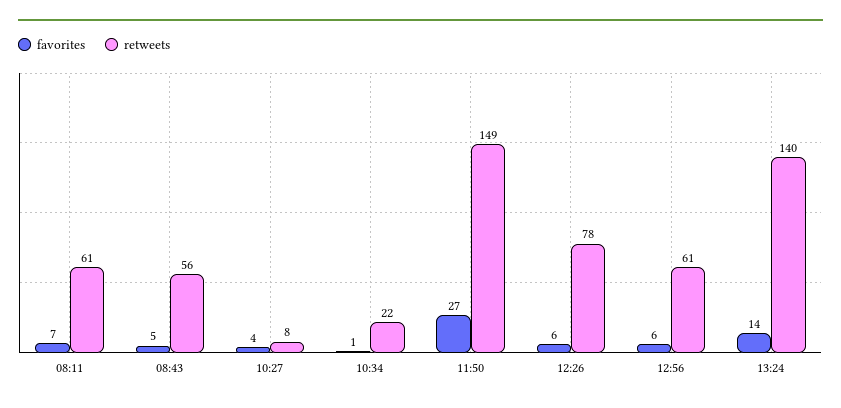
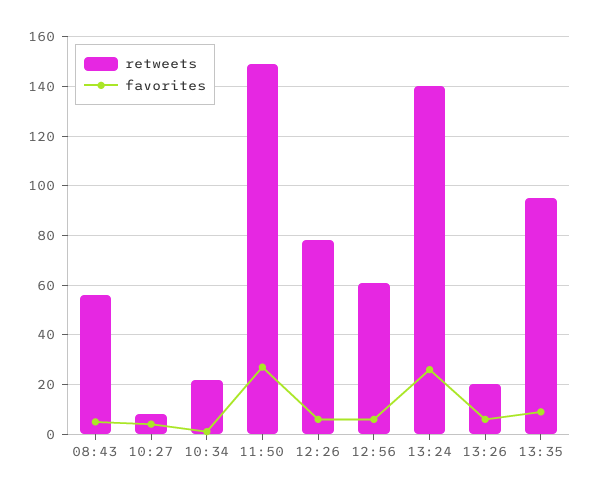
favorites, 08:11: 7 -> none
retweets, 08:11: 61 -> none
favorites, 13:24: 14 -> 25
retweets, 13:26: none -> 20
favorites, 13:26: none -> 5
retweets, 13:35: none -> 95
favorites, 13:35: none -> 10

